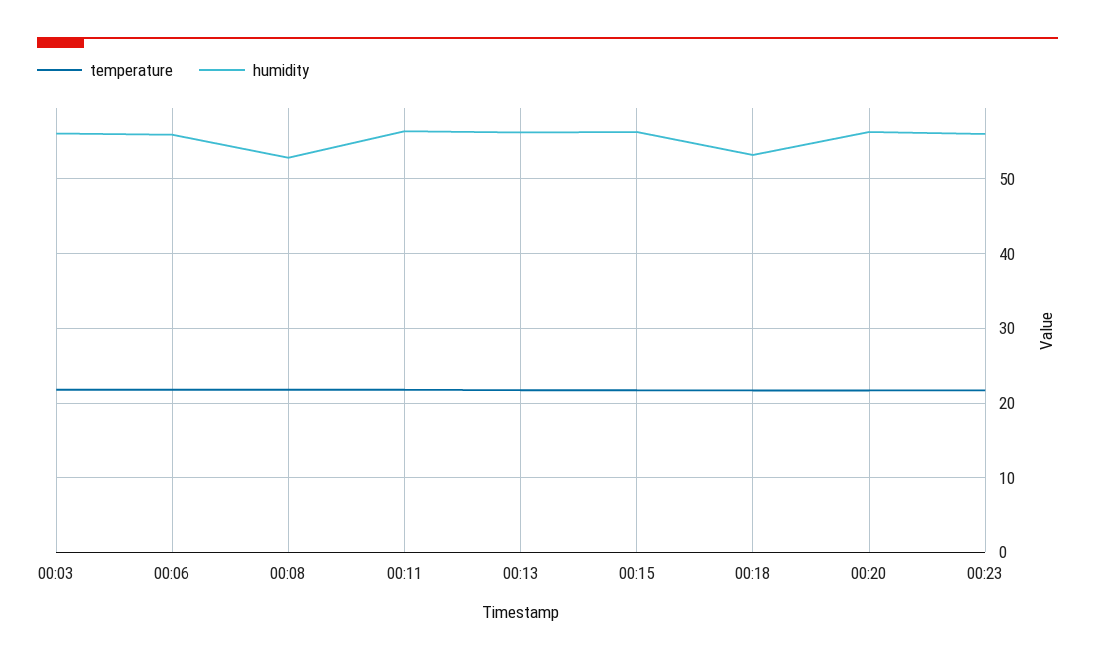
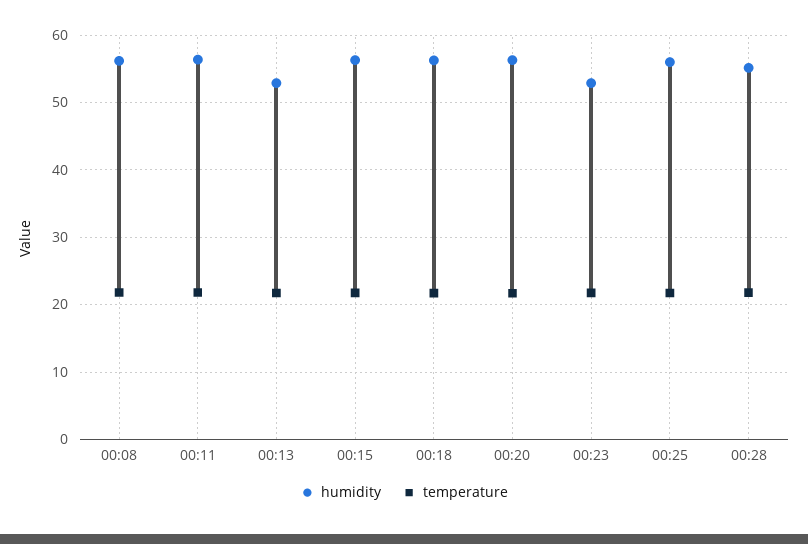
temperature, 00:03: 22 -> none
humidity, 00:03: 56 -> none
temperature, 00:06: 22 -> none
humidity, 00:06: 56 -> none
humidity, 00:08: 53 -> 56
humidity, 00:13: 56 -> 53
humidity, 00:18: 53 -> 56
humidity, 00:23: 56 -> 53
humidity, 00:25: none -> 56
temperature, 00:25: none -> 22
humidity, 00:28: none -> 55
temperature, 00:28: none -> 22

